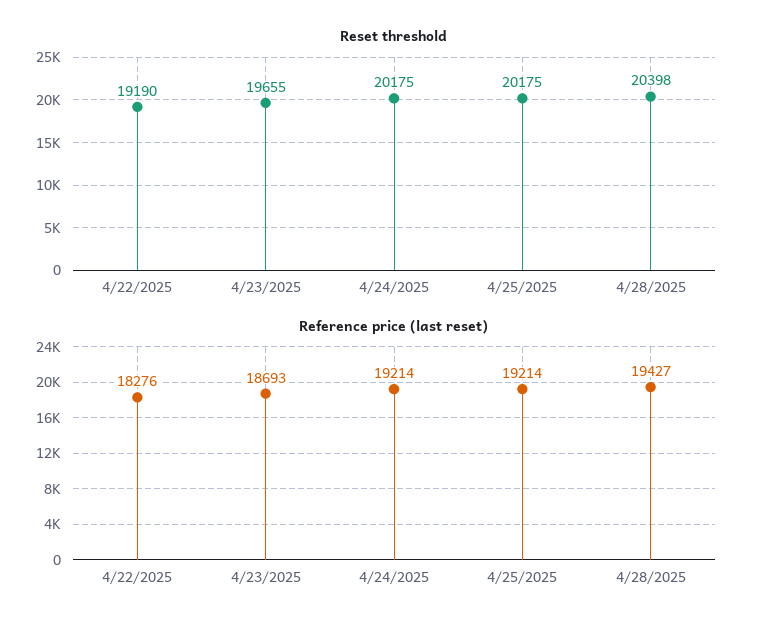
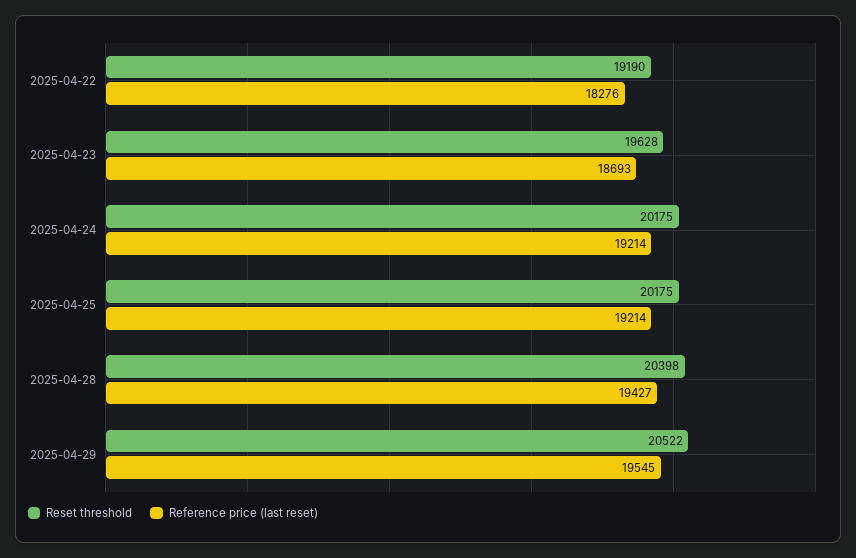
Reset threshold, 4/23/2025: 19655 -> 19628
Reset threshold, 2025-04-29: none -> 20522
Reference price (last reset), 2025-04-29: none -> 19545

